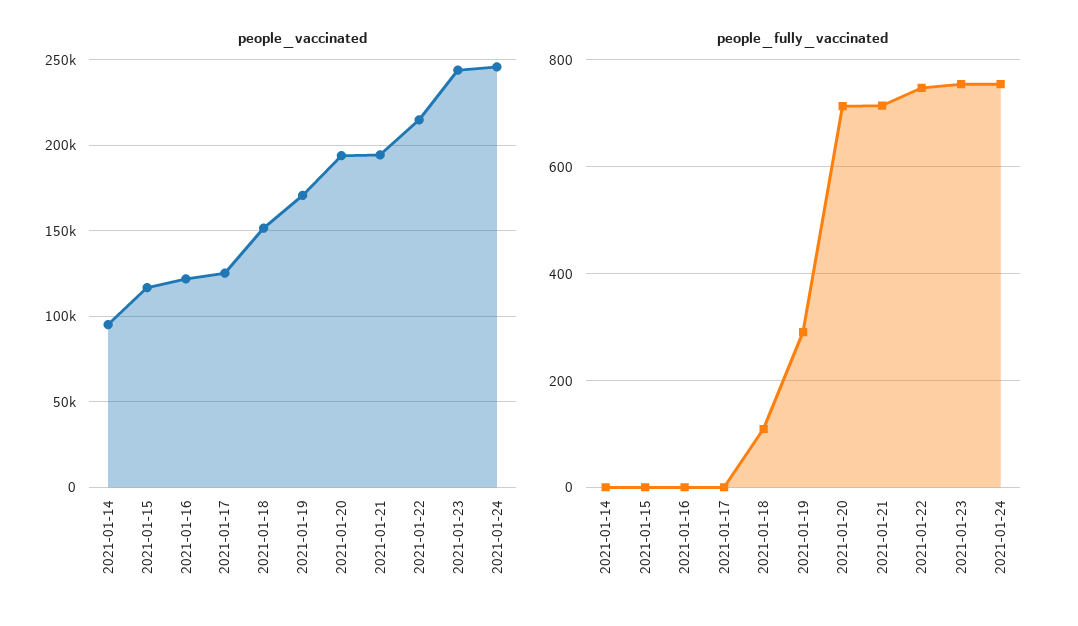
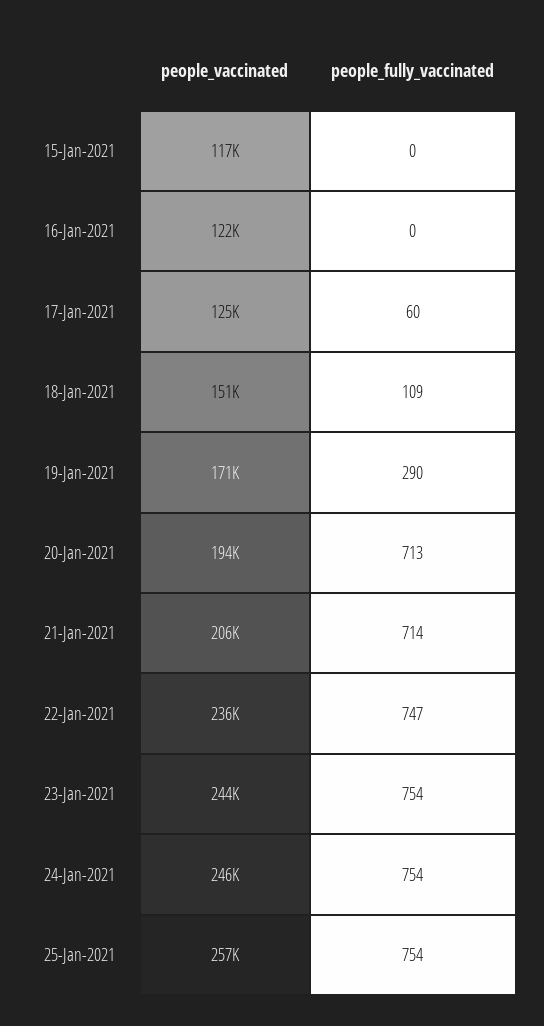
people_vaccinated, 2021-01-14: 95000 -> none
people_vaccinated, 2021-01-21: 195000 -> 206000
people_vaccinated, 2021-01-22: 215000 -> 236000
people_fully_vaccinated, 2021-01-14: 0 -> none
people_fully_vaccinated, 2021-01-17: 0 -> 60
people_vaccinated, 25-Jan-2021: none -> 257000
people_fully_vaccinated, 25-Jan-2021: none -> 754

